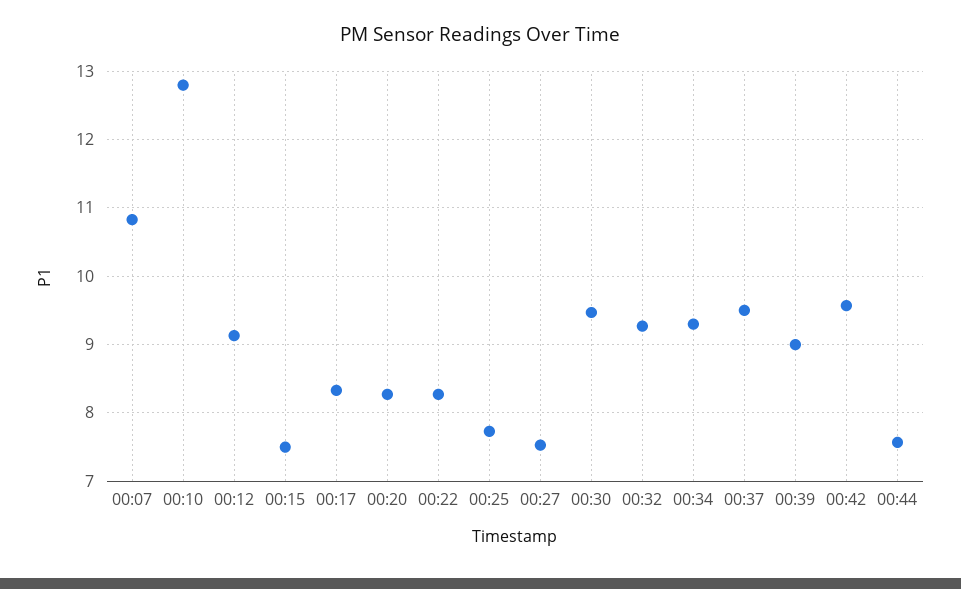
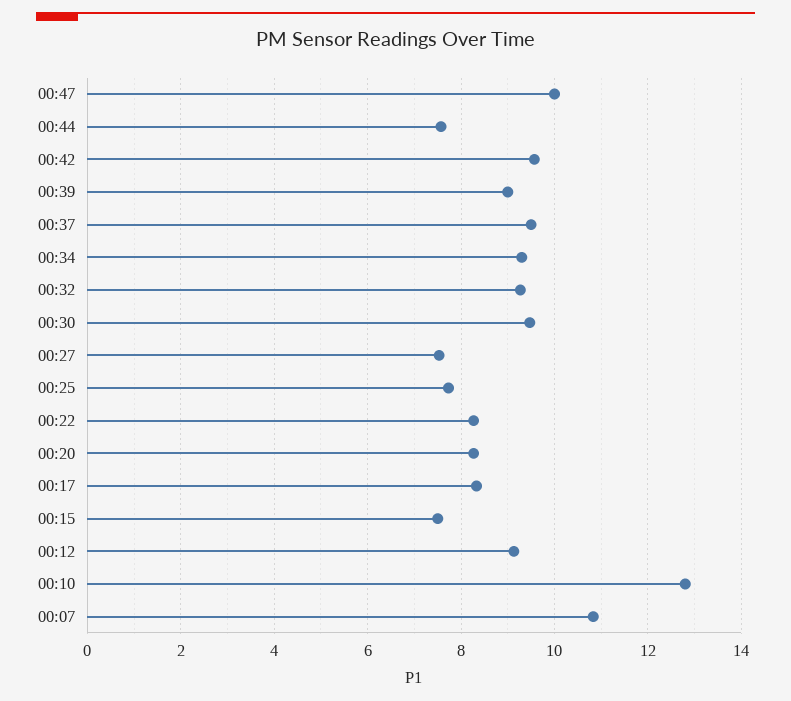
00:47: none -> 10

